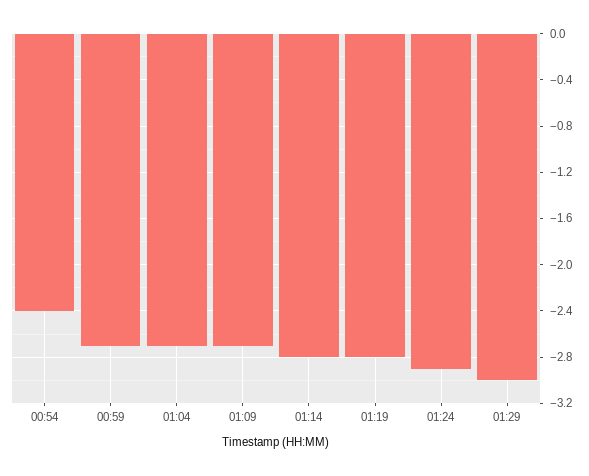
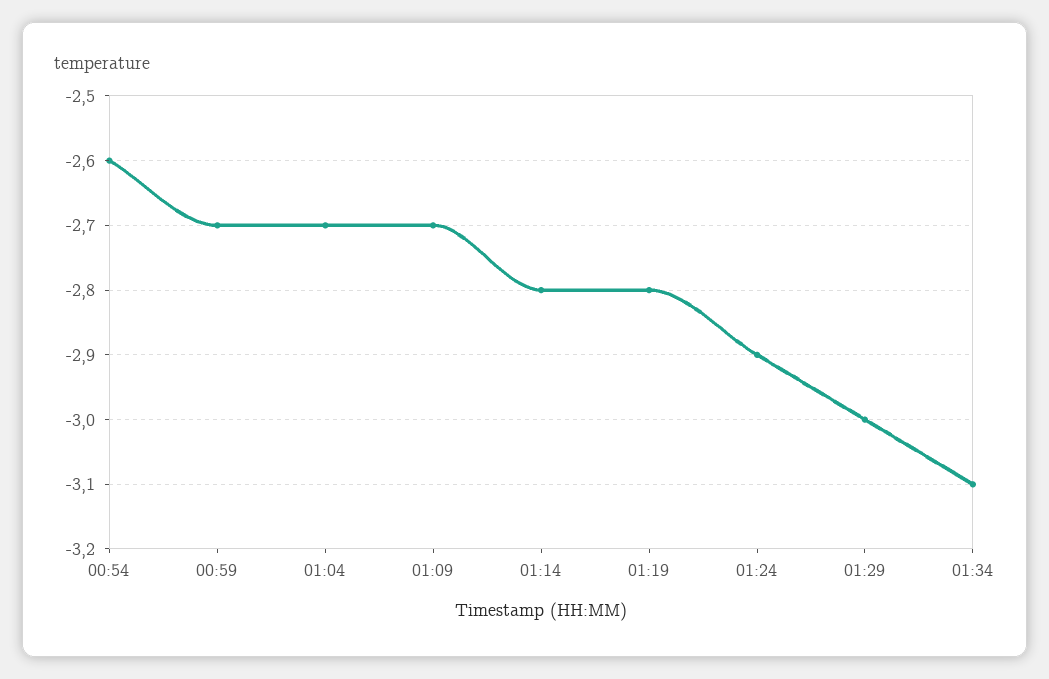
00:54: -2.4 -> -2.6
01:34: none -> -3.1

